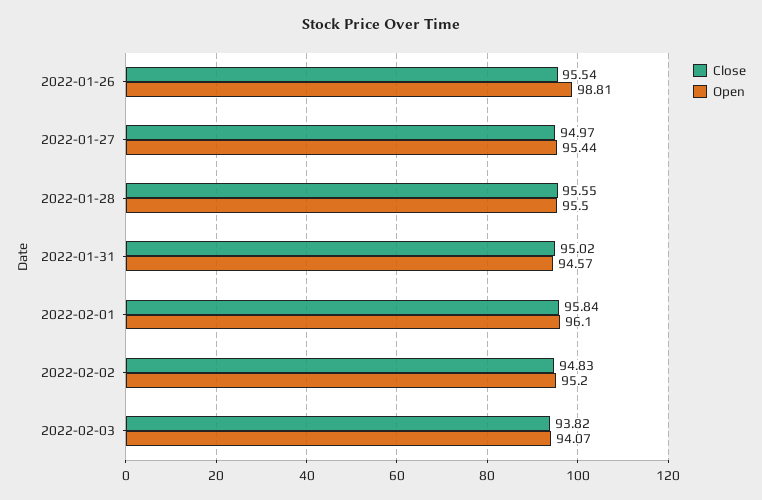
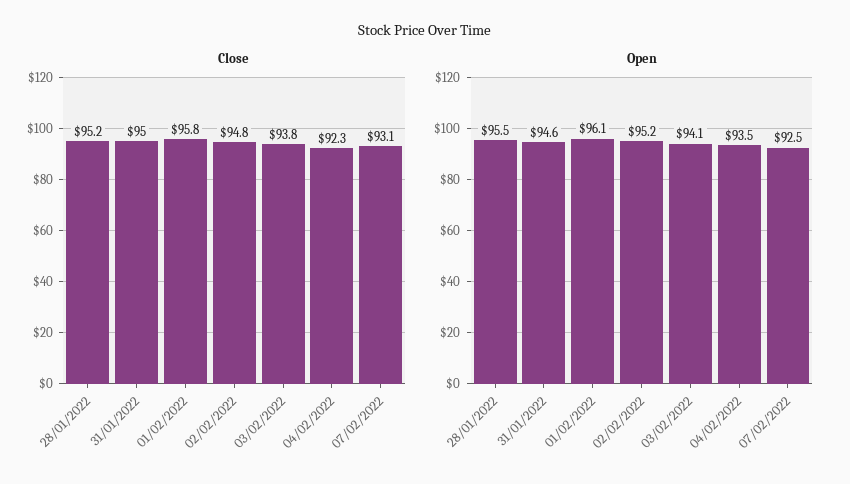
Close, 2022-01-26: 95.54 -> none
Open, 2022-01-26: 98.81 -> none
Close, 2022-01-27: 94.97 -> none
Open, 2022-01-27: 95.44 -> none
Close, 2022-01-28: 95.55 -> 95.2
Close, 04/02/2022: none -> 92.3
Close, 07/02/2022: none -> 93.1
Open, 04/02/2022: none -> 93.5
Open, 07/02/2022: none -> 92.5

